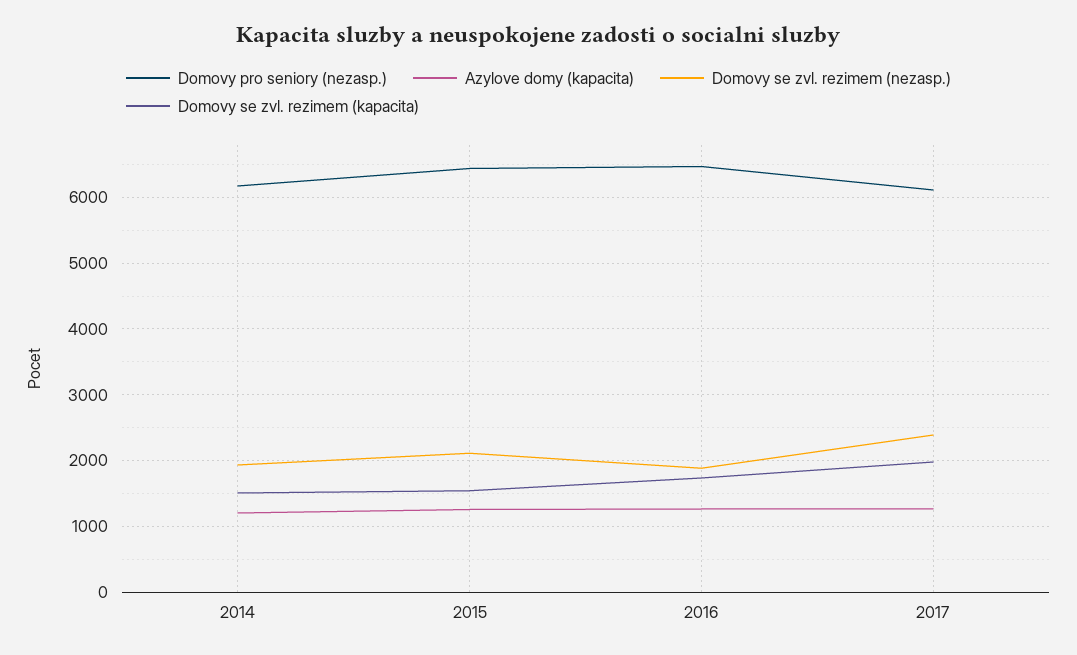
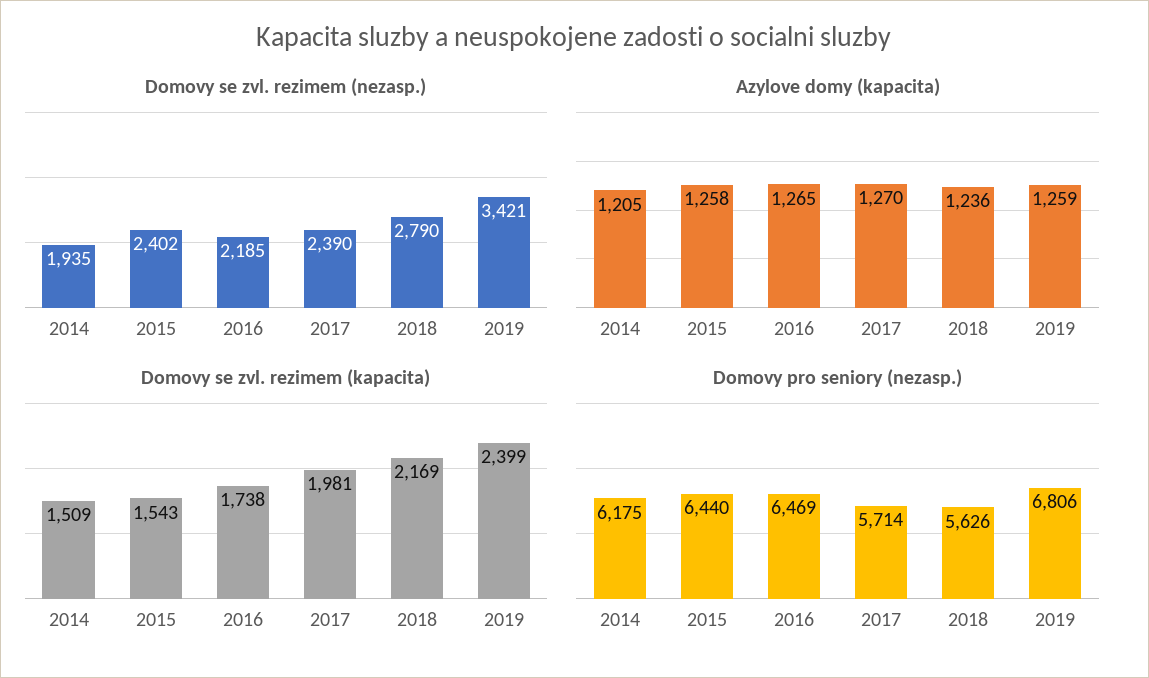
Domovy se zvl. rezimem (nezasp.), 2015: 2100 -> 2402
Domovy se zvl. rezimem (nezasp.), 2016: 1900 -> 2185
Domovy pro seniory (nezasp.), 2017: 6100 -> 5714
Domovy se zvl. rezimem (nezasp.), 2018: none -> 2790
Domovy se zvl. rezimem (nezasp.), 2019: none -> 3421
Azylove domy (kapacita), 2018: none -> 1236
Azylove domy (kapacita), 2019: none -> 1259
Domovy se zvl. rezimem (kapacita), 2018: none -> 2169
Domovy se zvl. rezimem (kapacita), 2019: none -> 2399
Domovy pro seniory (nezasp.), 2018: none -> 5626
Domovy pro seniory (nezasp.), 2019: none -> 6806

